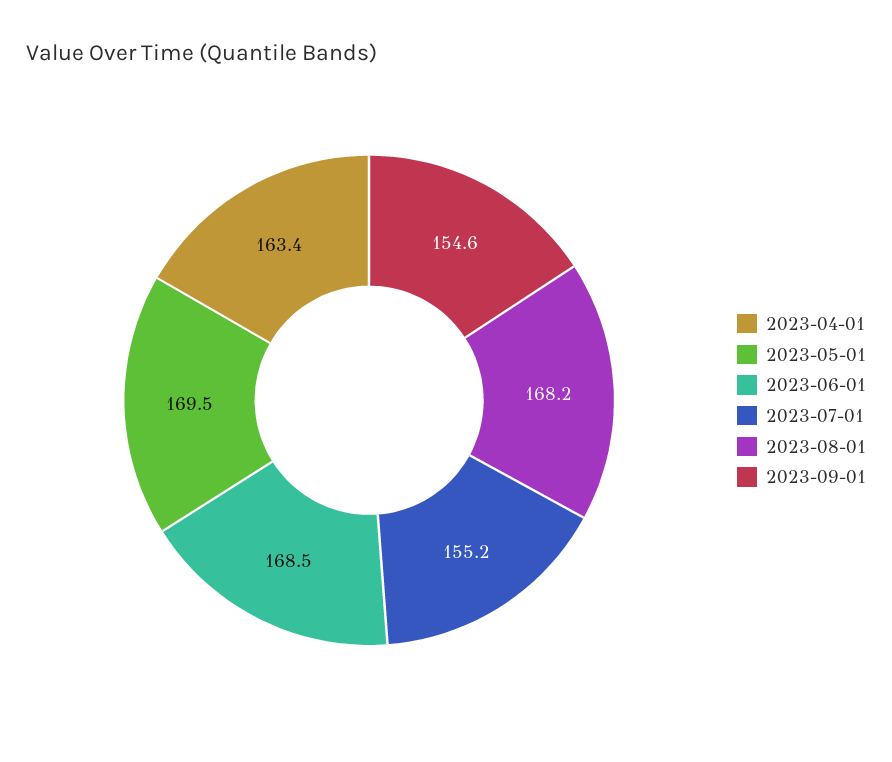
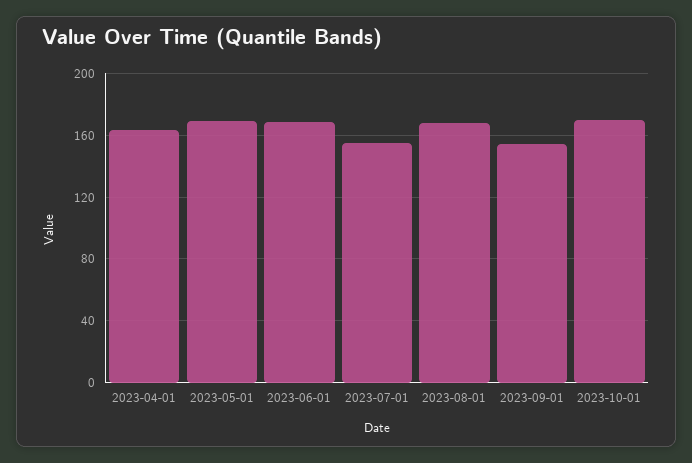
2023-10-01: none -> 170

